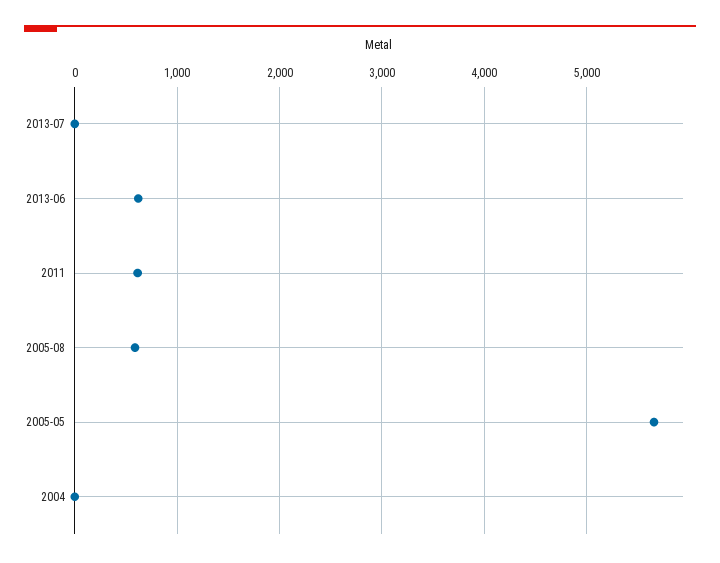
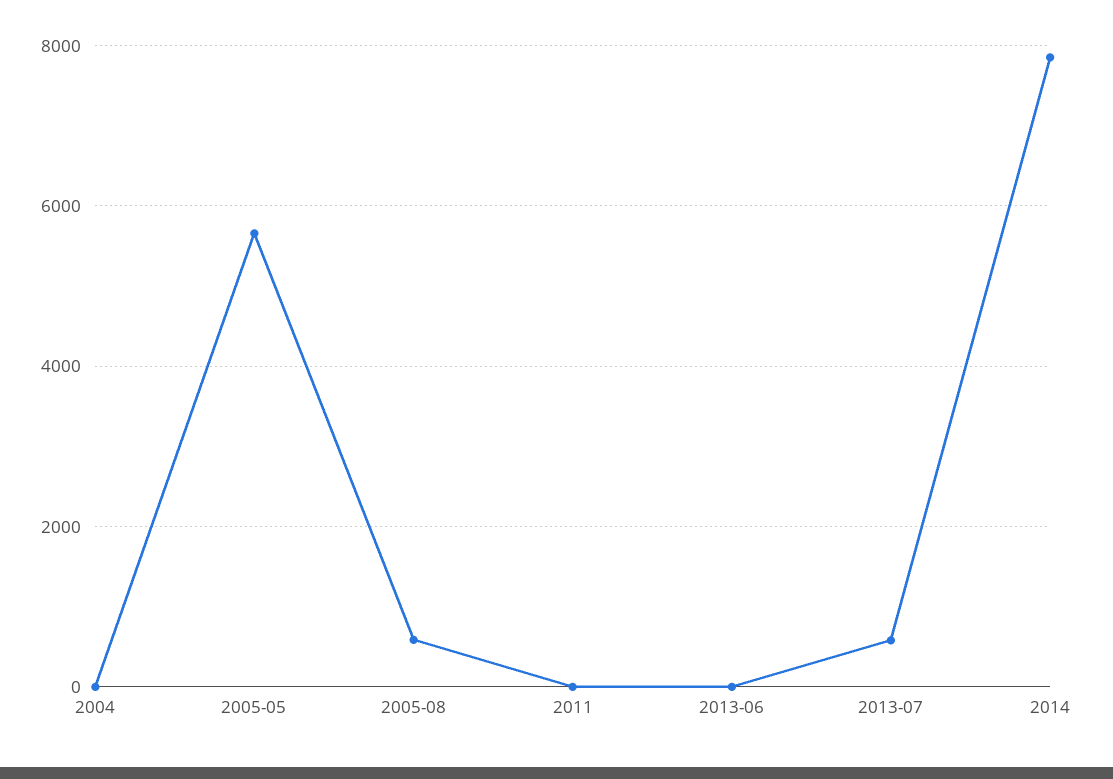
2013-07: 0 -> 600
2013-06: 600 -> 0
2011: 600 -> 0
2014: none -> 7800

